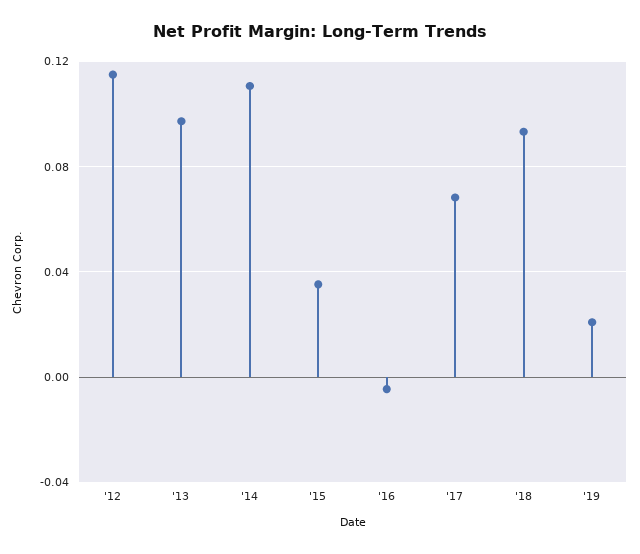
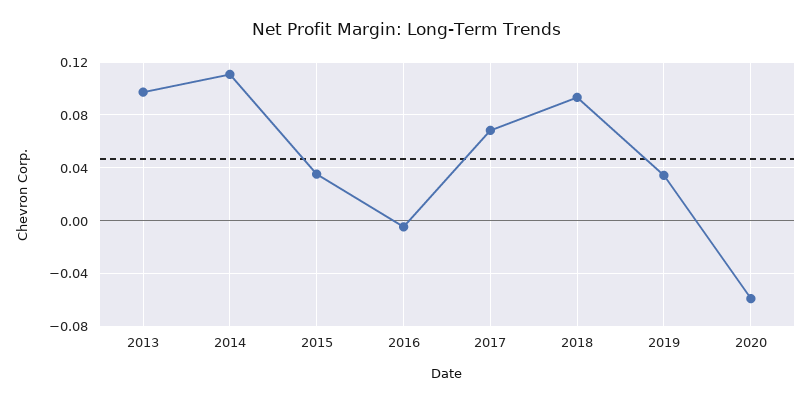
'12: 0.115 -> none
'19: 0.02 -> 0.035
2020: none -> -0.06

